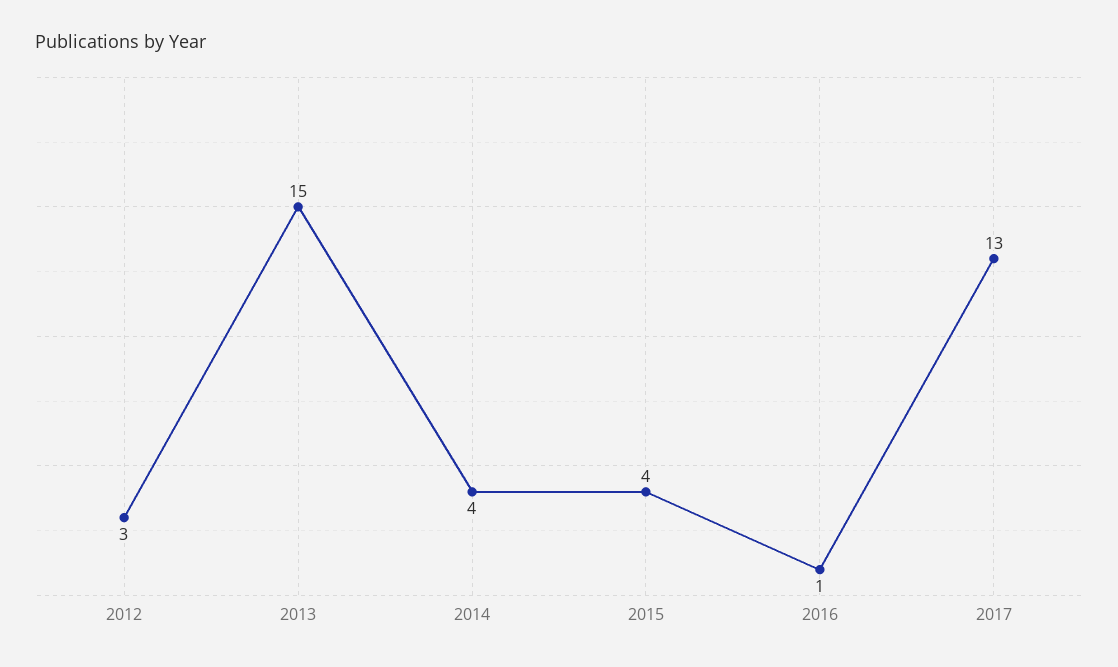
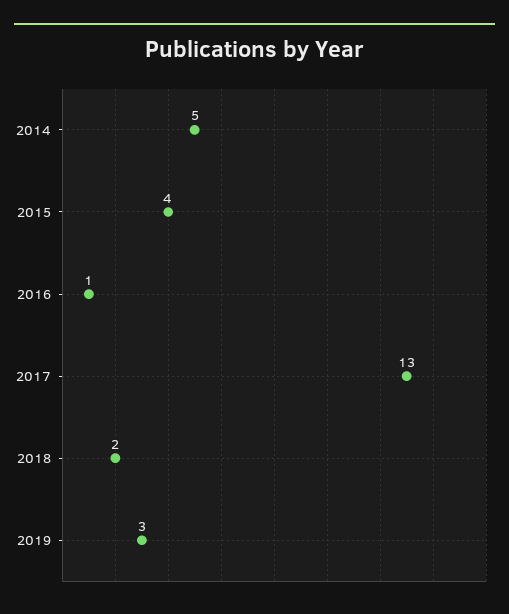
2012: 3 -> none
2013: 15 -> none
2014: 4 -> 5
2018: none -> 2
2019: none -> 3

